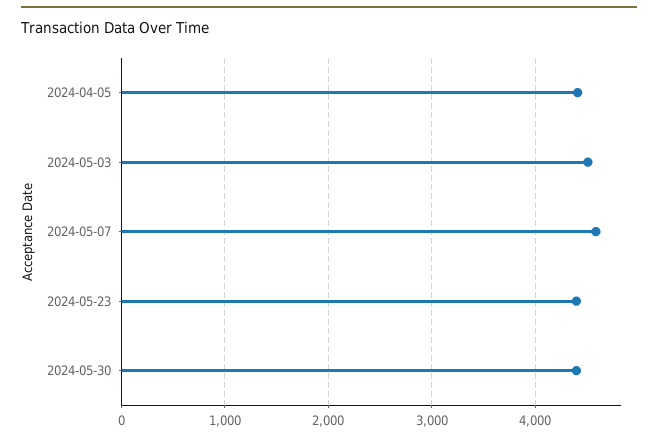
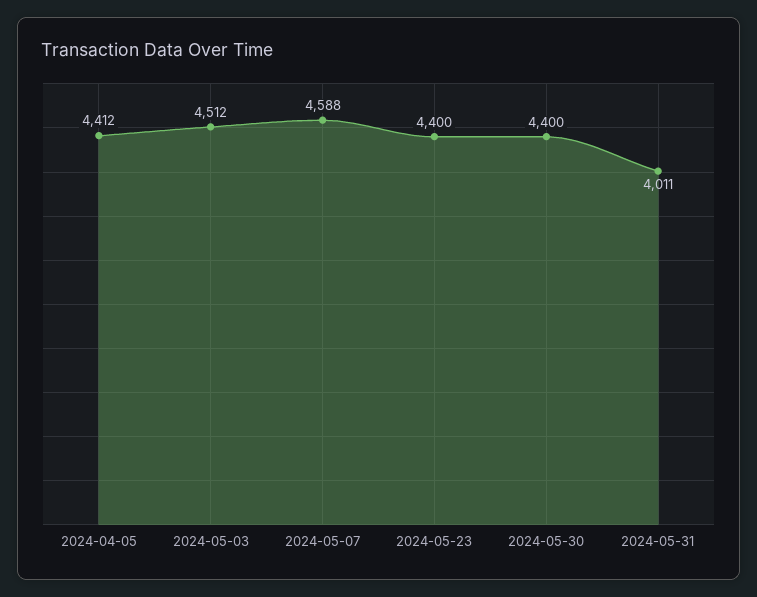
2024-05-31: none -> 4011

